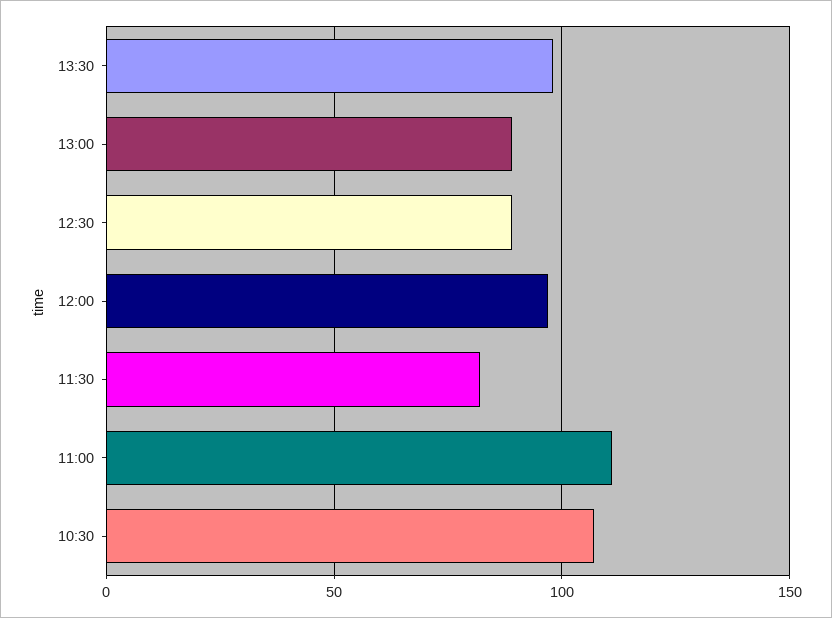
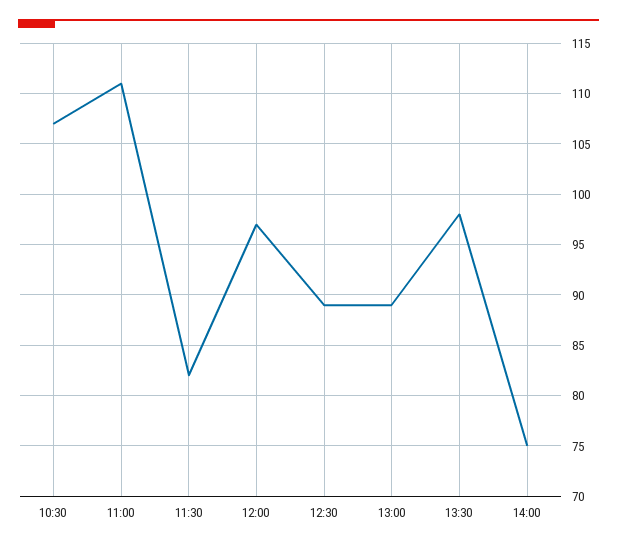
14:00: none -> 75

